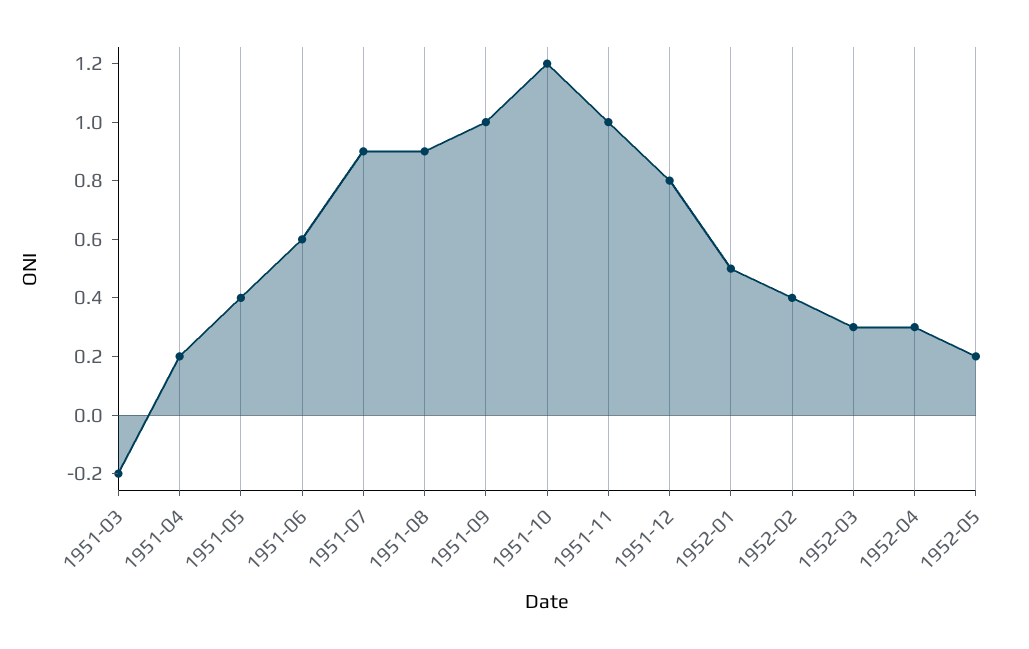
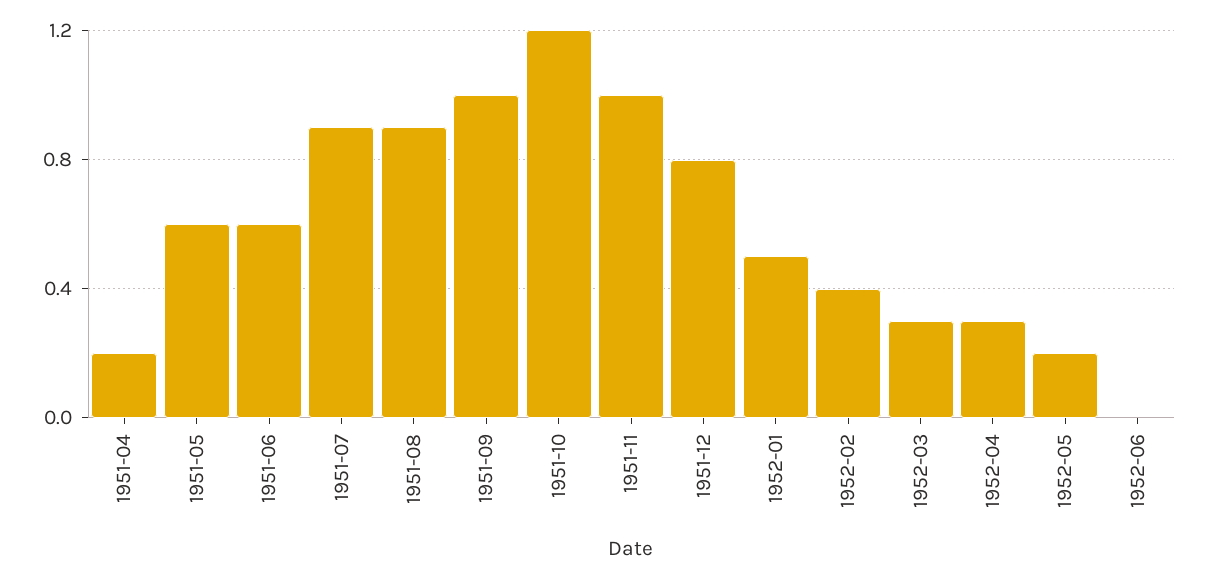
1951-03: -0.2 -> none
1951-05: 0.4 -> 0.6
1952-06: none -> 0

